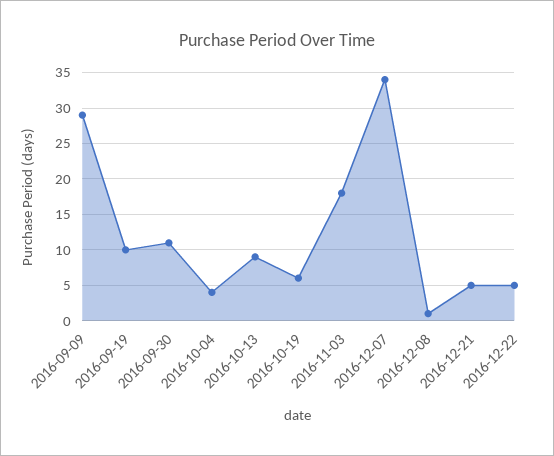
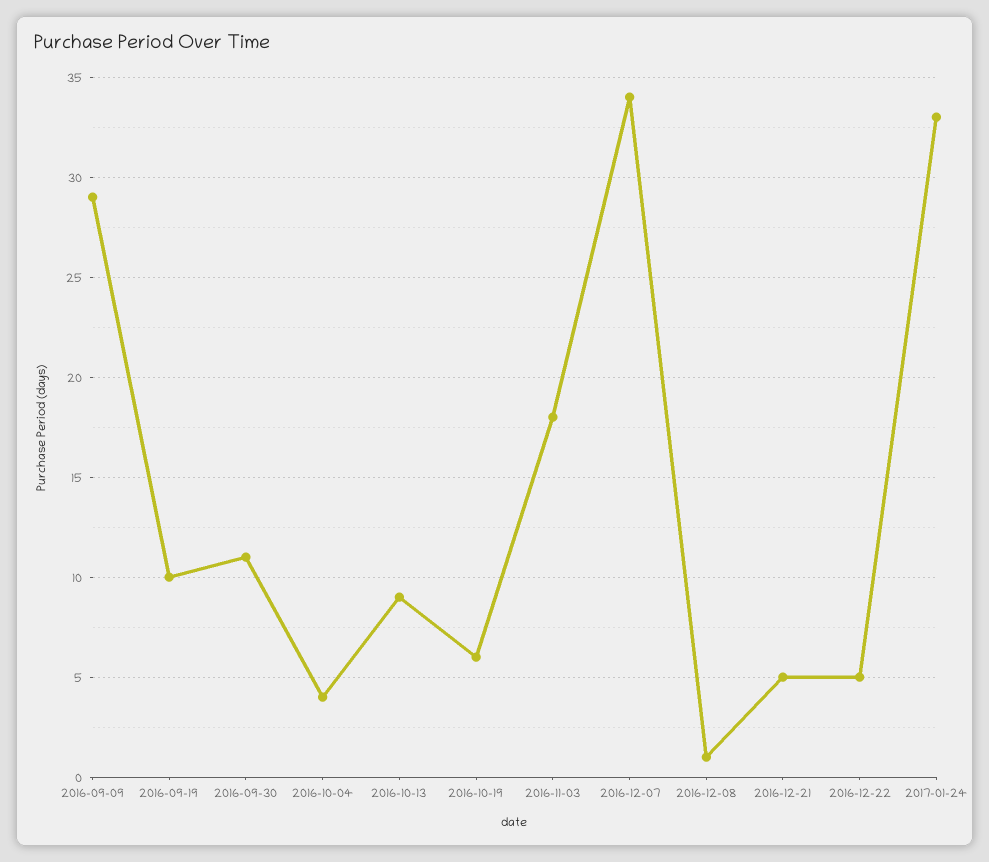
2017-01-24: none -> 33

